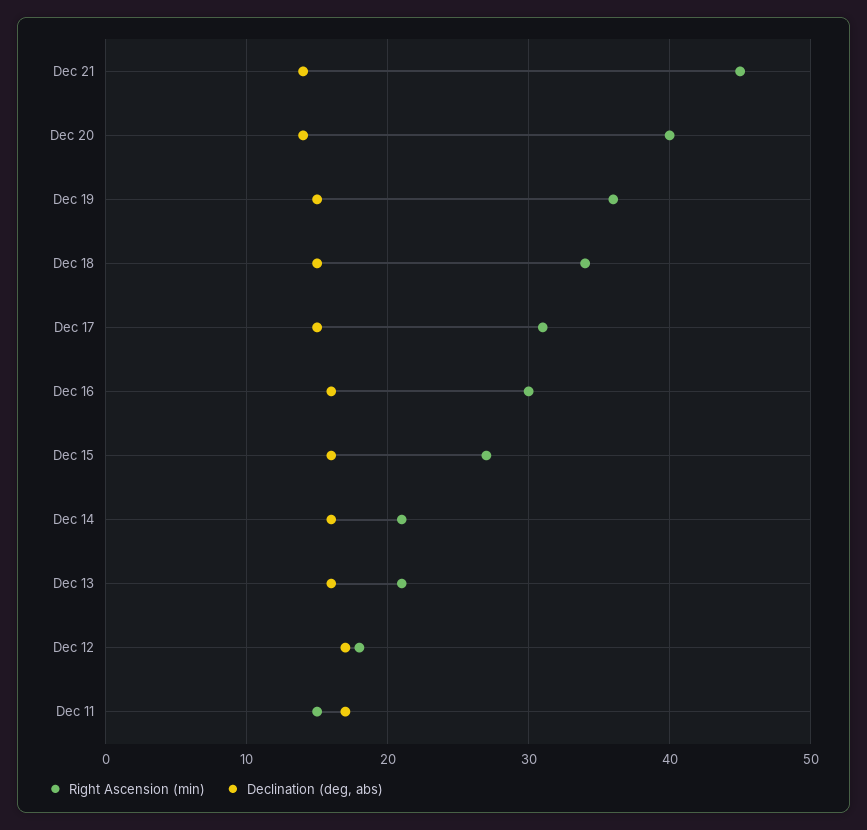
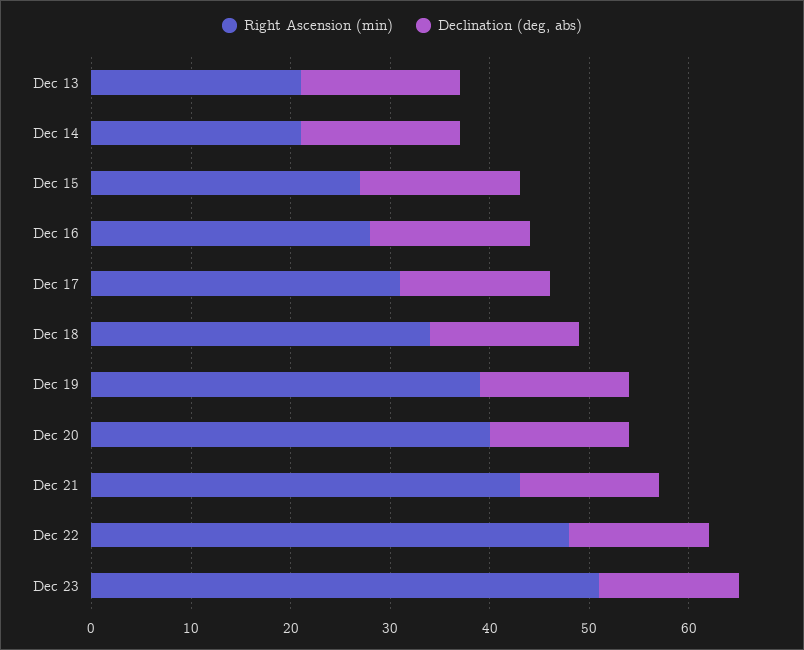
Right Ascension (min), Dec 21: 45 -> 43
Right Ascension (min), Dec 19: 36 -> 39
Right Ascension (min), Dec 16: 30 -> 28
Right Ascension (min), Dec 12: 18 -> none
Declination (deg, abs), Dec 12: 17 -> none
Right Ascension (min), Dec 11: 15 -> none
Declination (deg, abs), Dec 11: 17 -> none
Right Ascension (min), Dec 22: none -> 48
Declination (deg, abs), Dec 22: none -> 14
Right Ascension (min), Dec 23: none -> 51
Declination (deg, abs), Dec 23: none -> 14

